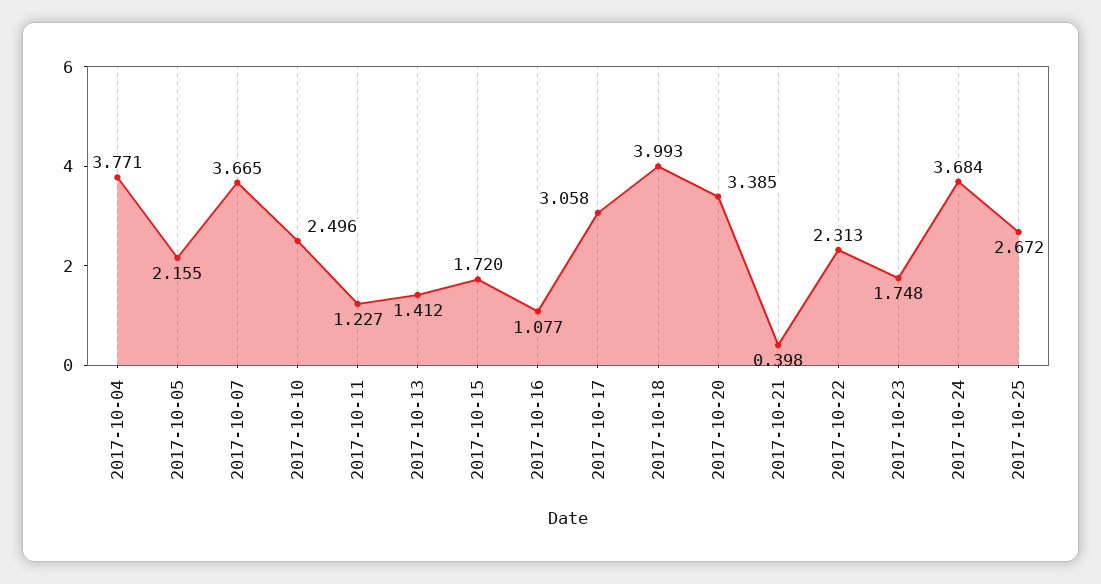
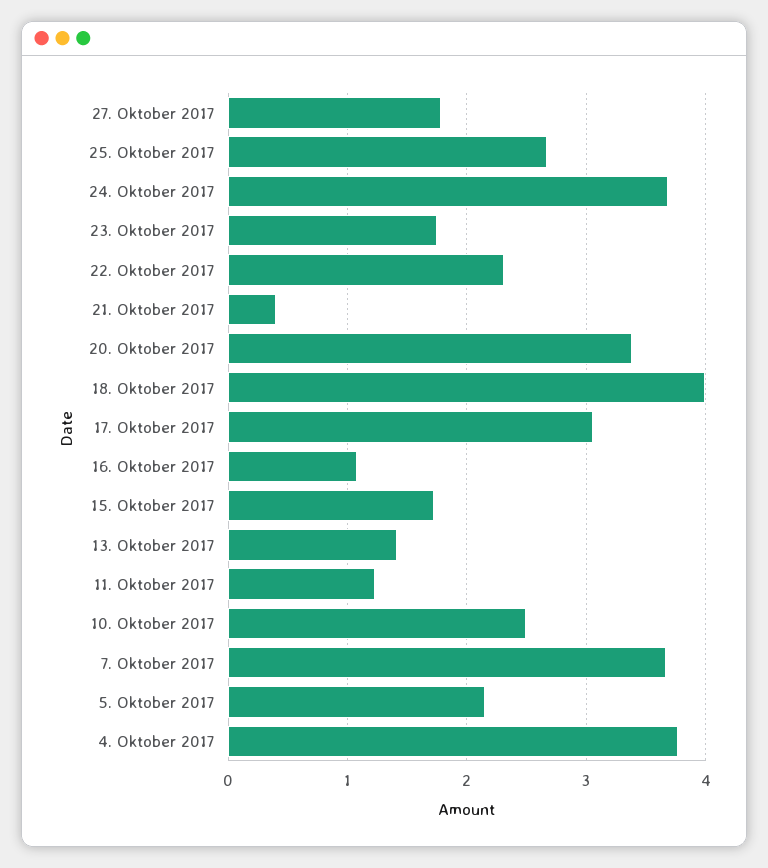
27. Oktober 2017: none -> 1.8

